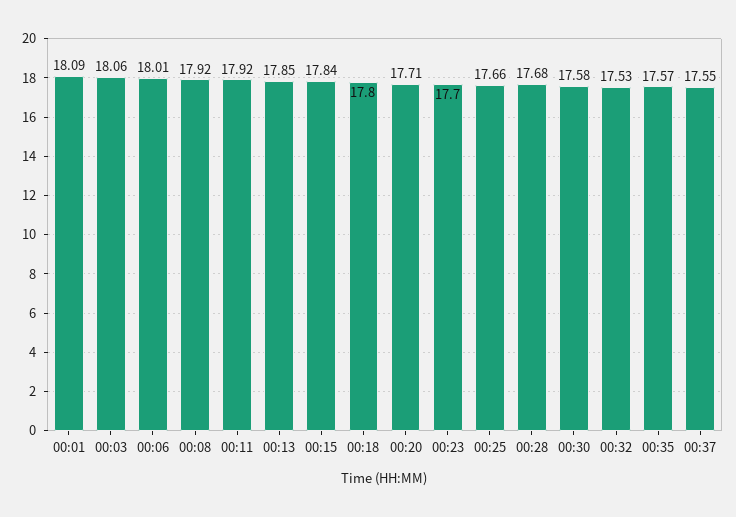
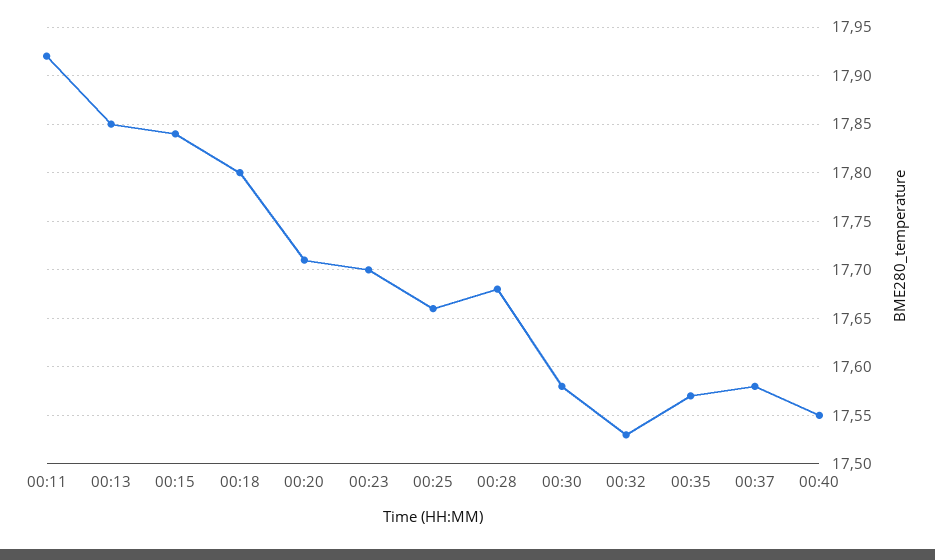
00:01: 18.09 -> none
00:03: 18.06 -> none
00:06: 18.01 -> none
00:08: 17.92 -> none
00:37: 17.55 -> 17.58
00:40: none -> 17.55

